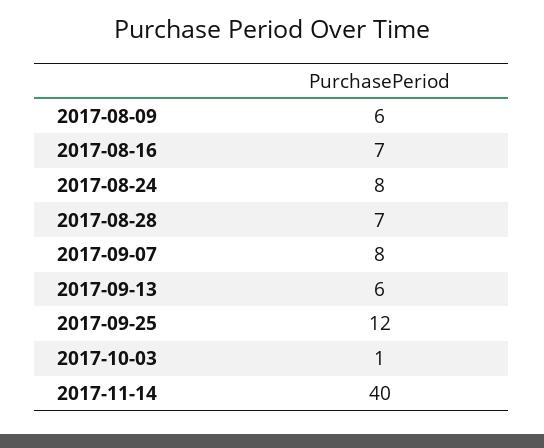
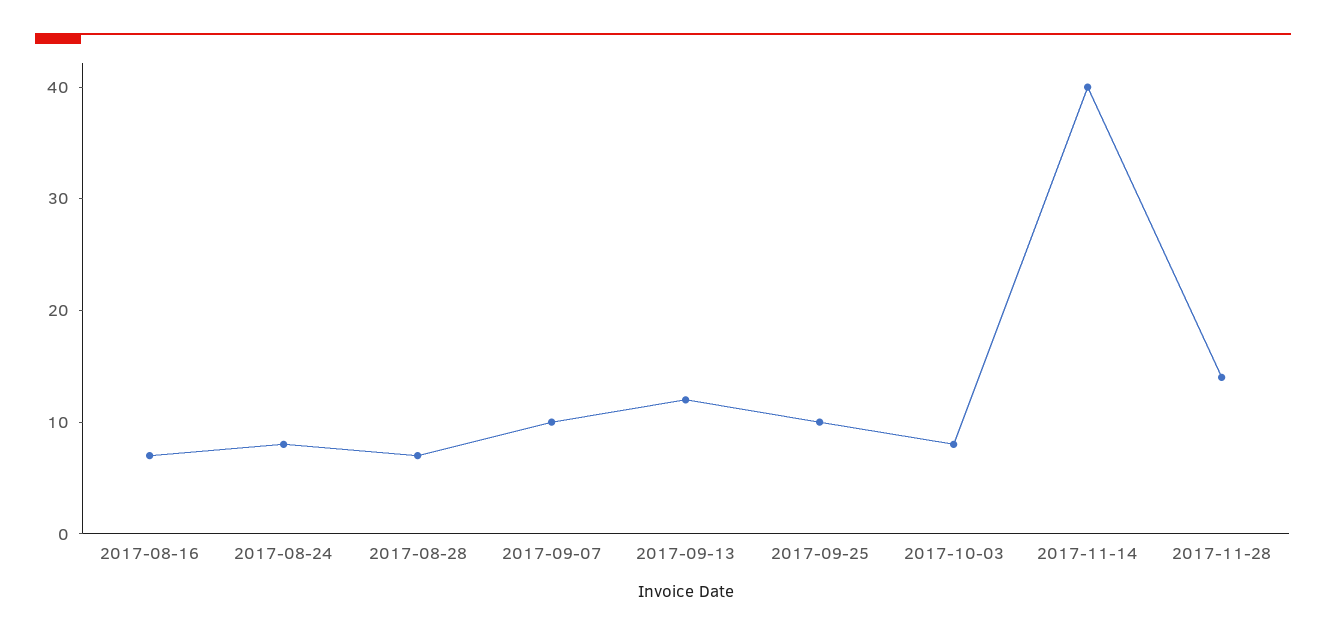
2017-08-09: 6 -> none
2017-09-07: 8 -> 10
2017-09-13: 6 -> 12
2017-09-25: 12 -> 10
2017-10-03: 1 -> 8
2017-11-28: none -> 14

